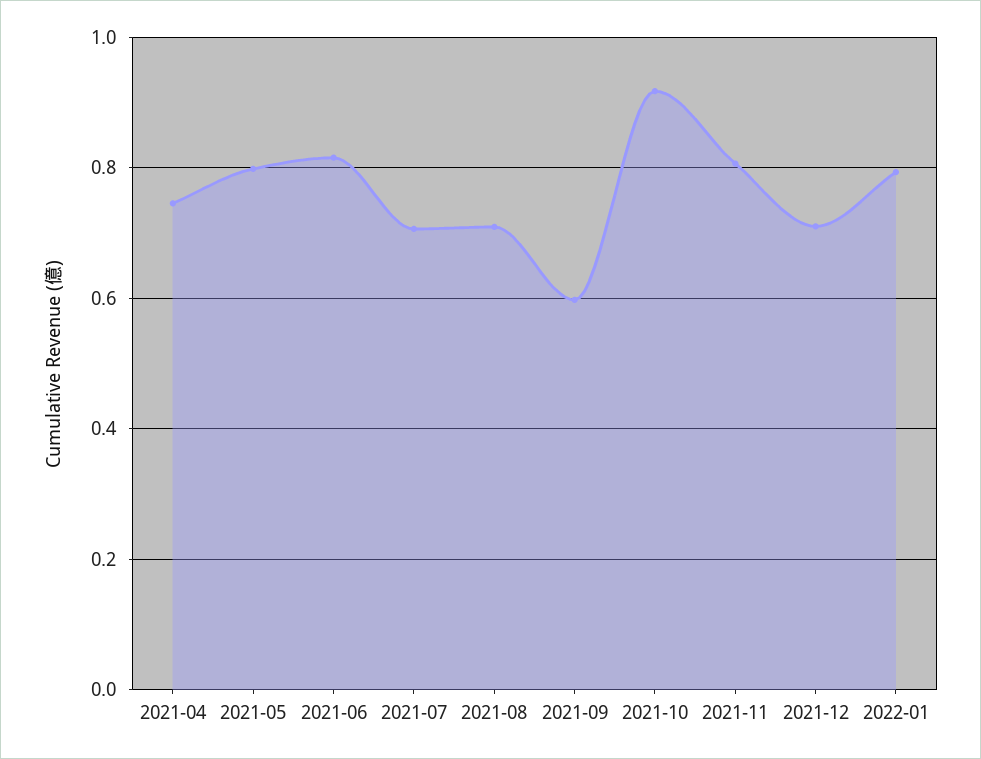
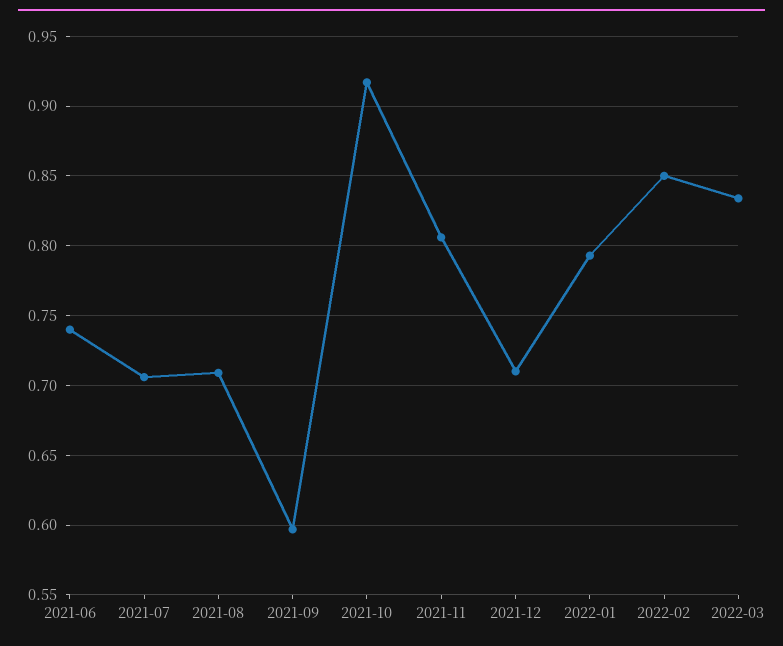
2021-04: 0.74 -> none
2021-05: 0.8 -> none
2021-06: 0.82 -> 0.74
2022-02: none -> 0.85
2022-03: none -> 0.835

